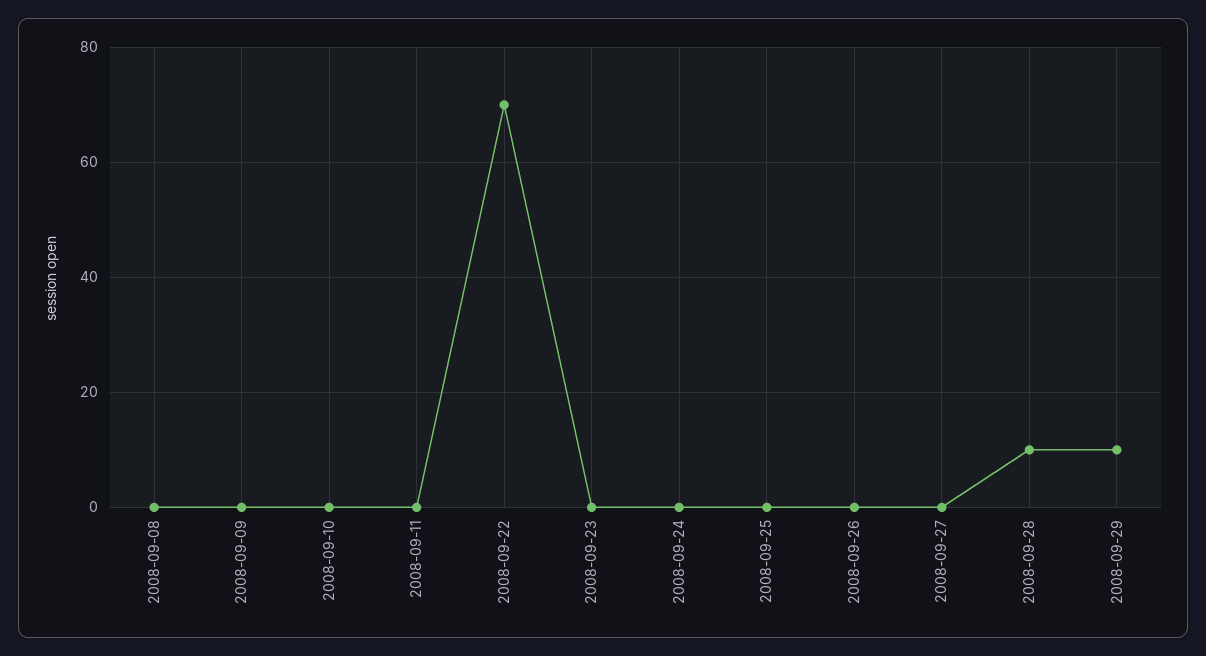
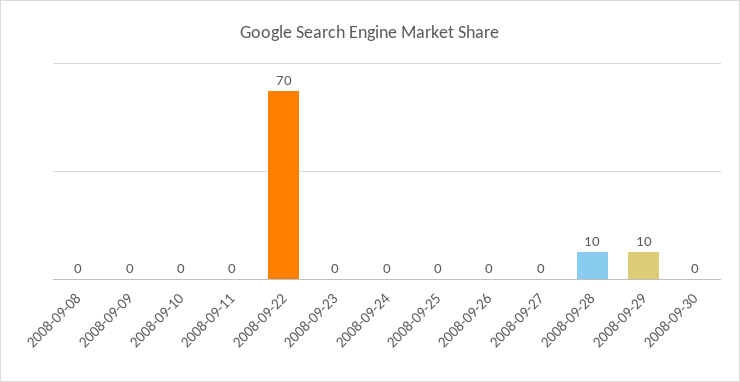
2008-09-30: none -> 0

